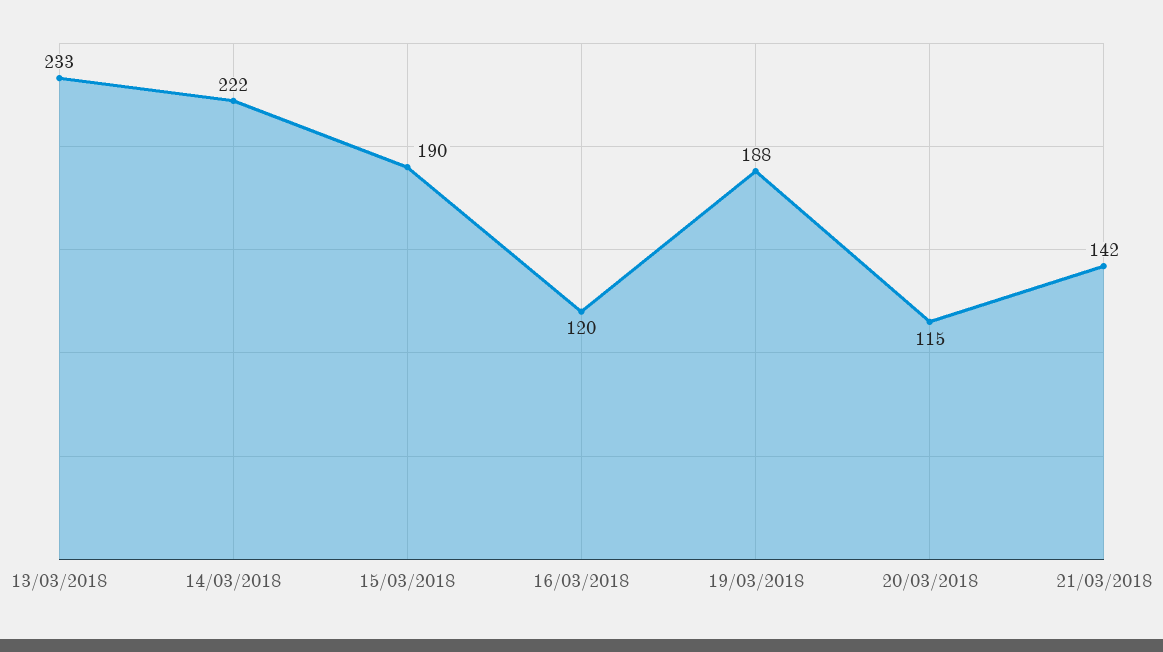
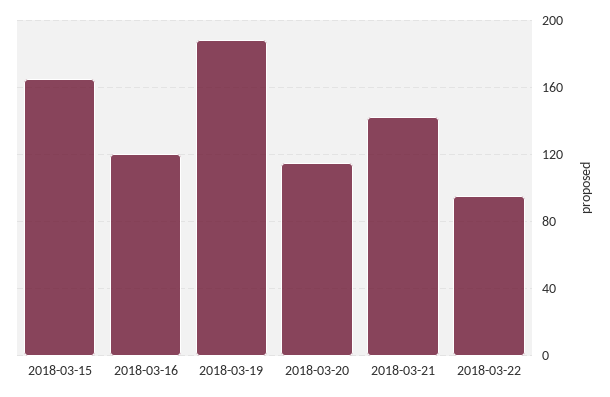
13/03/2018: 233 -> none
14/03/2018: 222 -> none
15/03/2018: 190 -> 165
2018-03-22: none -> 95

